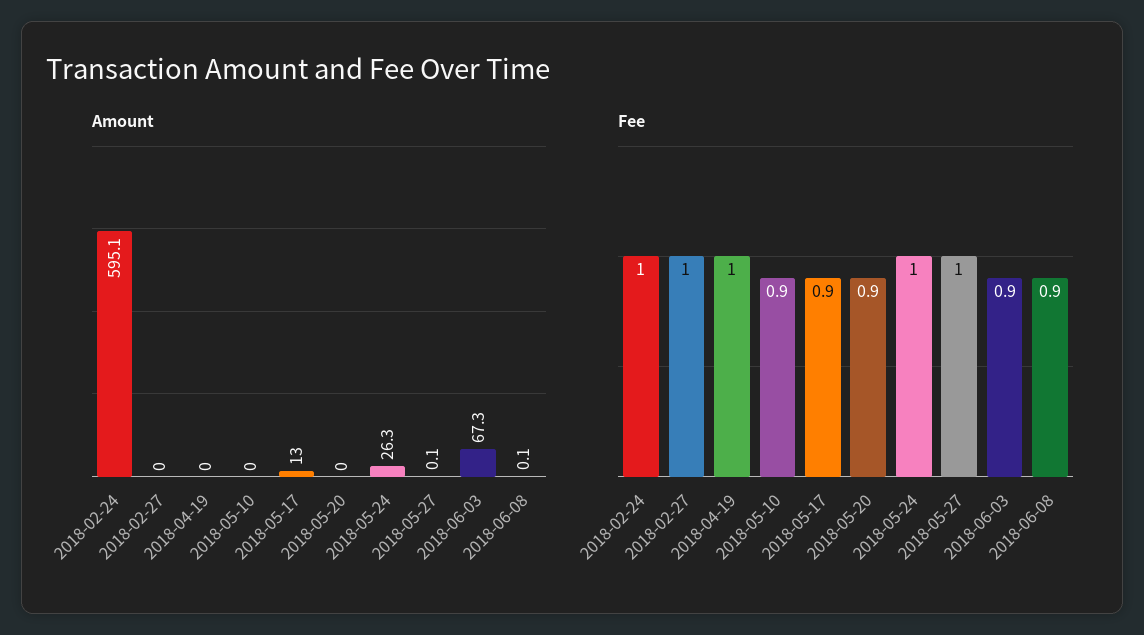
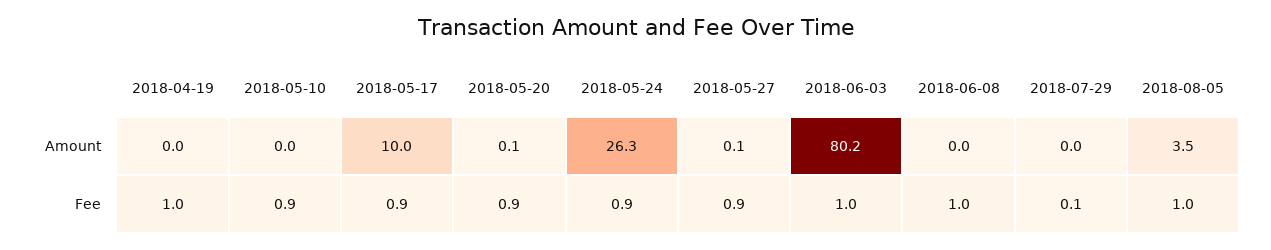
Amount, 2018-02-24: 595.1 -> none
Amount, 2018-02-27: 0 -> none
Amount, 2018-05-17: 13 -> 10
Amount, 2018-05-20: 0 -> 0.1
Amount, 2018-06-03: 67.3 -> 80.2
Amount, 2018-06-08: 0.1 -> 0
Fee, 2018-02-24: 1 -> none
Fee, 2018-02-27: 1 -> none
Fee, 2018-05-24: 1 -> 0.9
Fee, 2018-05-27: 1 -> 0.9
Fee, 2018-06-03: 0.9 -> 1
Fee, 2018-06-08: 0.9 -> 1
Amount, 2018-07-29: none -> 0
Amount, 2018-08-05: none -> 3.5
Fee, 2018-07-29: none -> 0.1
Fee, 2018-08-05: none -> 1

